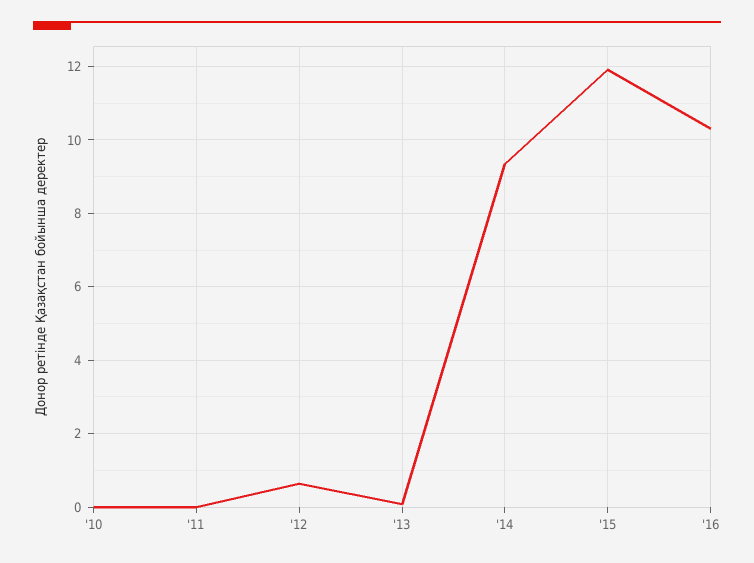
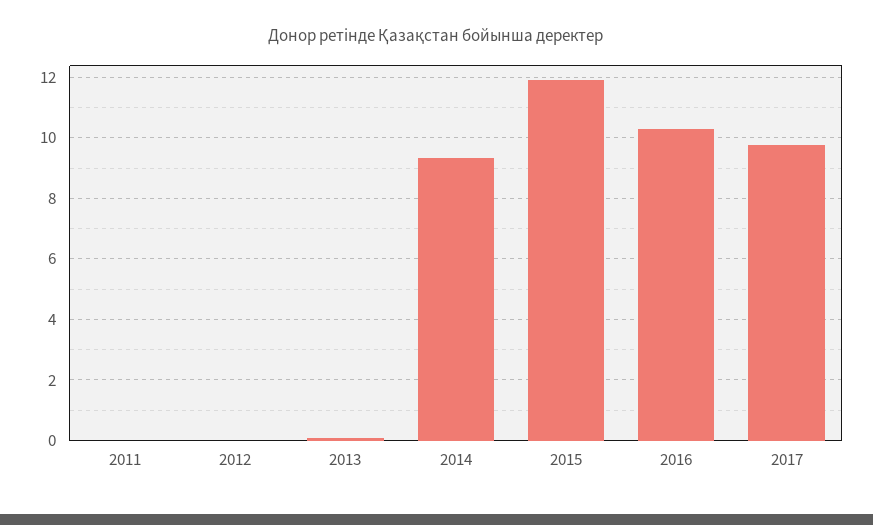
'10: 0 -> none
'12: 0.6 -> 0
2017: none -> 9.8

